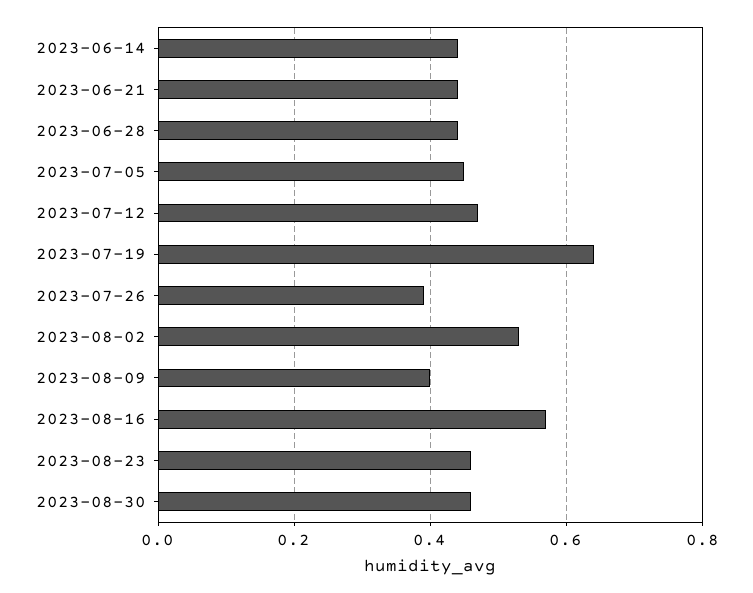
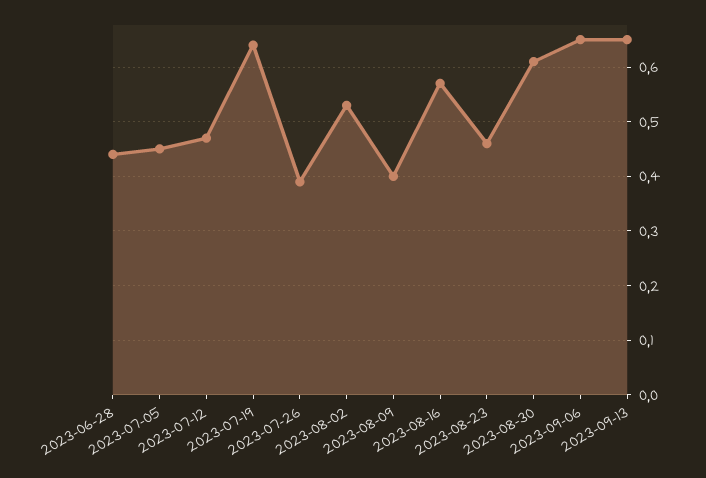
2023-06-14: 0.45 -> none
2023-06-21: 0.45 -> none
2023-08-30: 0.45 -> 0.6
2023-09-06: none -> 0.65
2023-09-13: none -> 0.65

